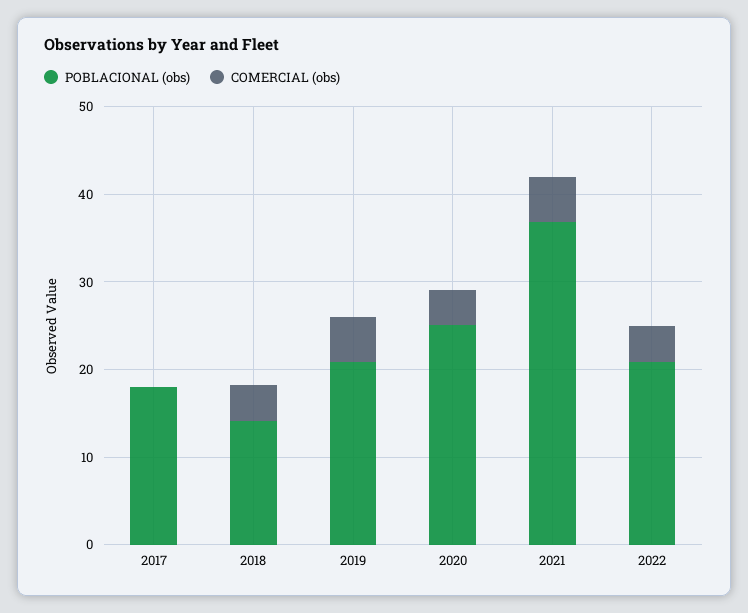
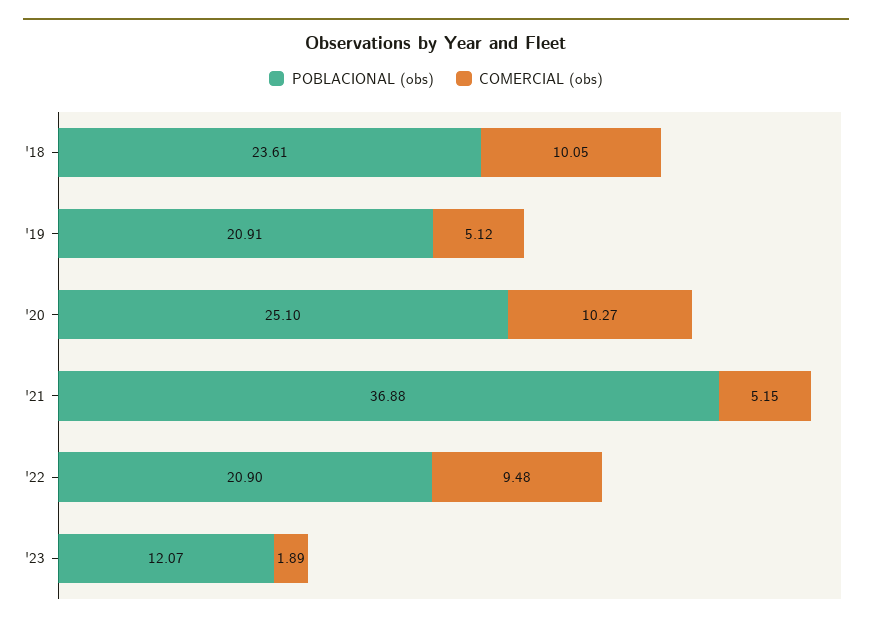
POBLACIONAL (obs), 2017: 18 -> none
COMERCIAL (obs), 2017: 0 -> none
POBLACIONAL (obs), 2018: 14 -> 23.61
COMERCIAL (obs), 2018: 4 -> 10.05
COMERCIAL (obs), 2020: 4 -> 10.27
COMERCIAL (obs), 2022: 4 -> 9.48
POBLACIONAL (obs), '23: none -> 12.07
COMERCIAL (obs), '23: none -> 1.89

